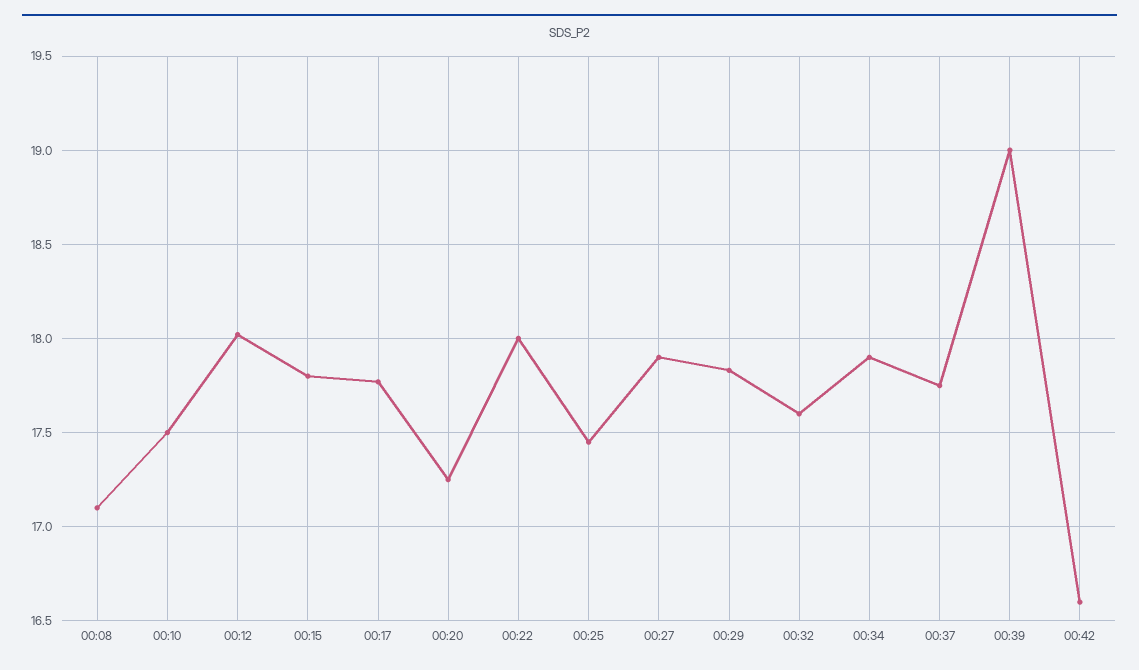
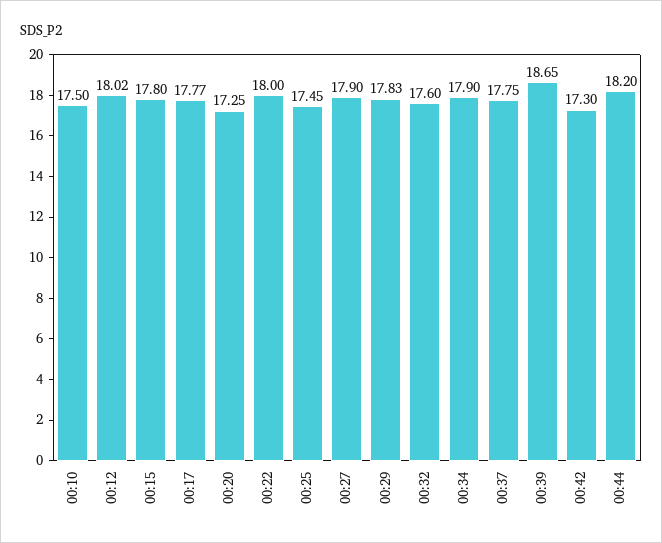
00:08: 17.1 -> none
00:39: 19 -> 18.65
00:42: 16.6 -> 17.3
00:44: none -> 18.2

